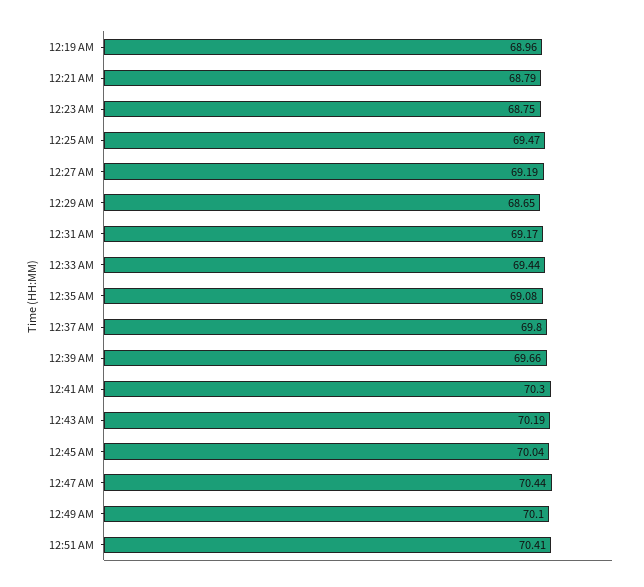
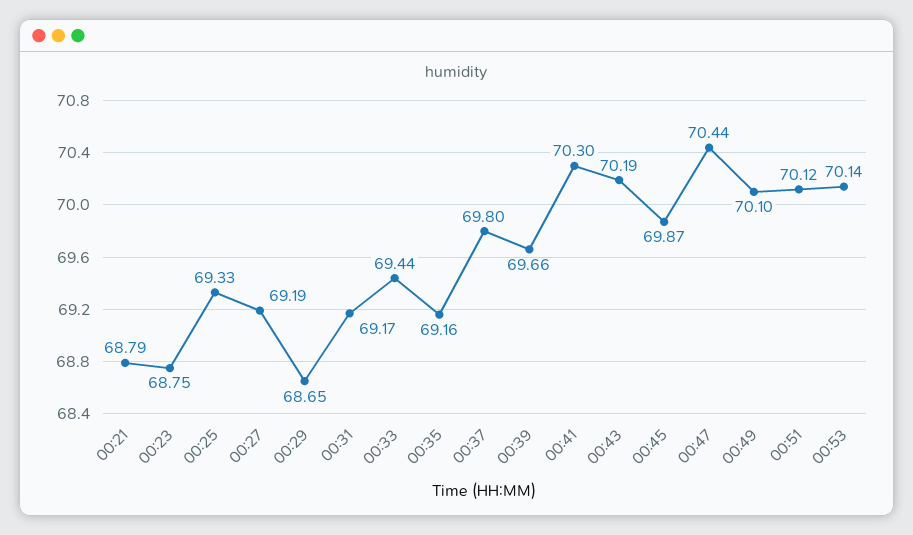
12:19 AM: 68.96 -> none
12:25 AM: 69.47 -> 69.33
12:35 AM: 69.08 -> 69.16
12:45 AM: 70.04 -> 69.87
12:51 AM: 70.41 -> 70.12
00:53: none -> 70.14

